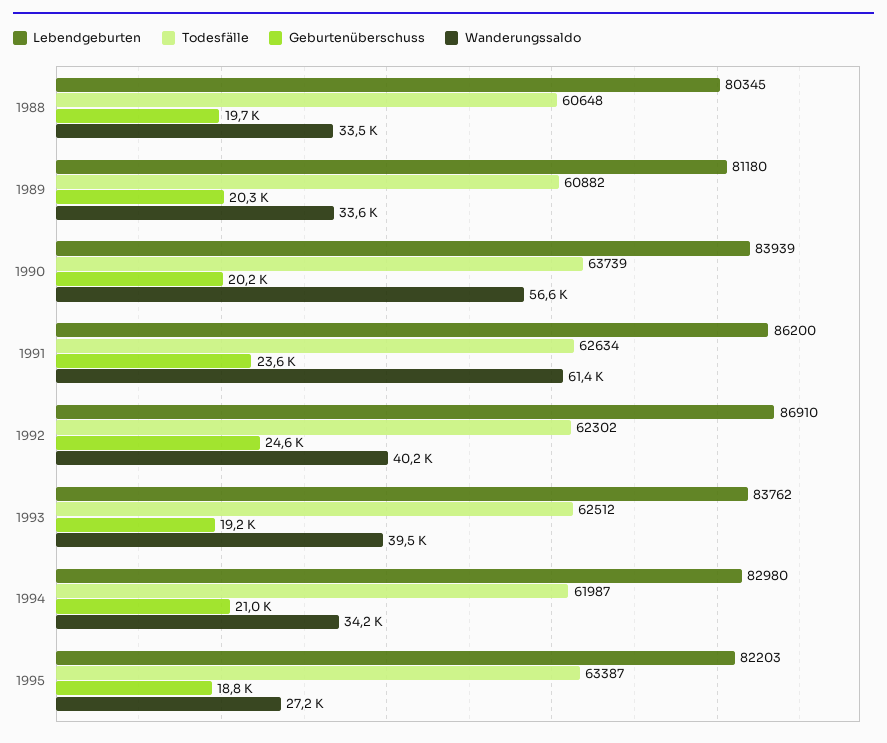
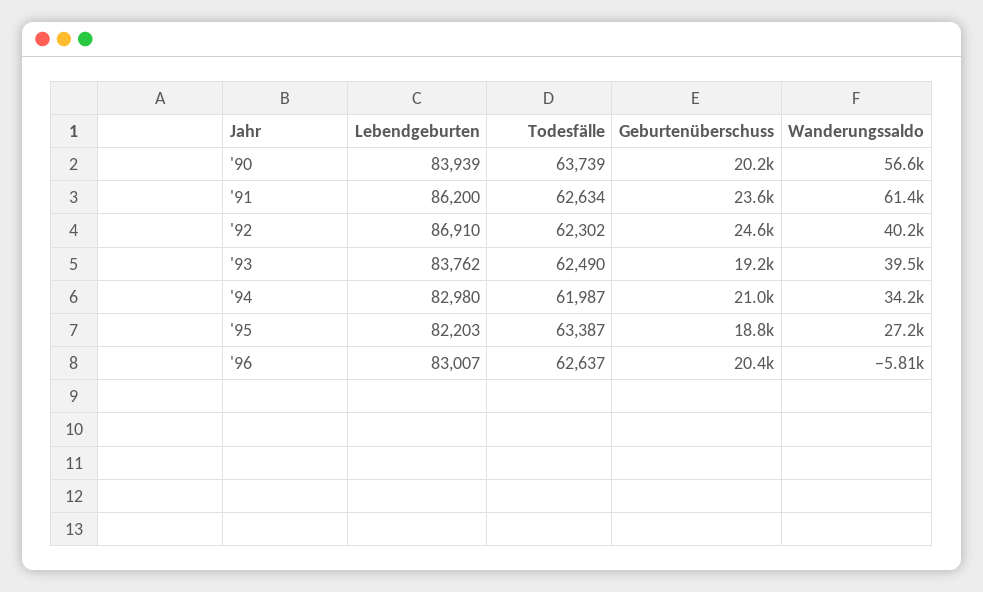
Lebendgeburten, 1988: 80345 -> none
Todesfälle, 1988: 60648 -> none
Geburtenüberschuss, 1988: 19700 -> none
Wanderungssaldo, 1988: 33500 -> none
Lebendgeburten, 1989: 81180 -> none
Todesfälle, 1989: 60882 -> none
Geburtenüberschuss, 1989: 20300 -> none
Wanderungssaldo, 1989: 33600 -> none
Todesfälle, 1993: 62512 -> 62490
Lebendgeburten, '96: none -> 83007
Todesfälle, '96: none -> 62637
Geburtenüberschuss, '96: none -> 20400
Wanderungssaldo, '96: none -> -5810

